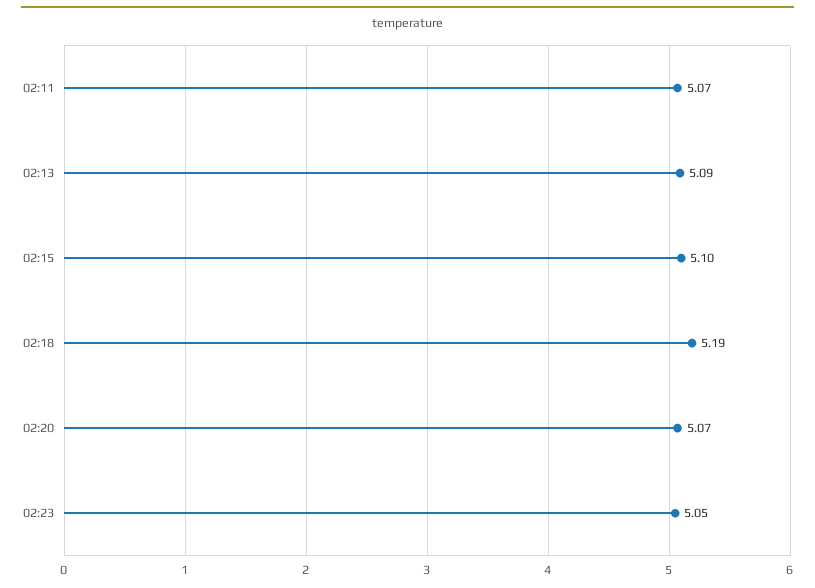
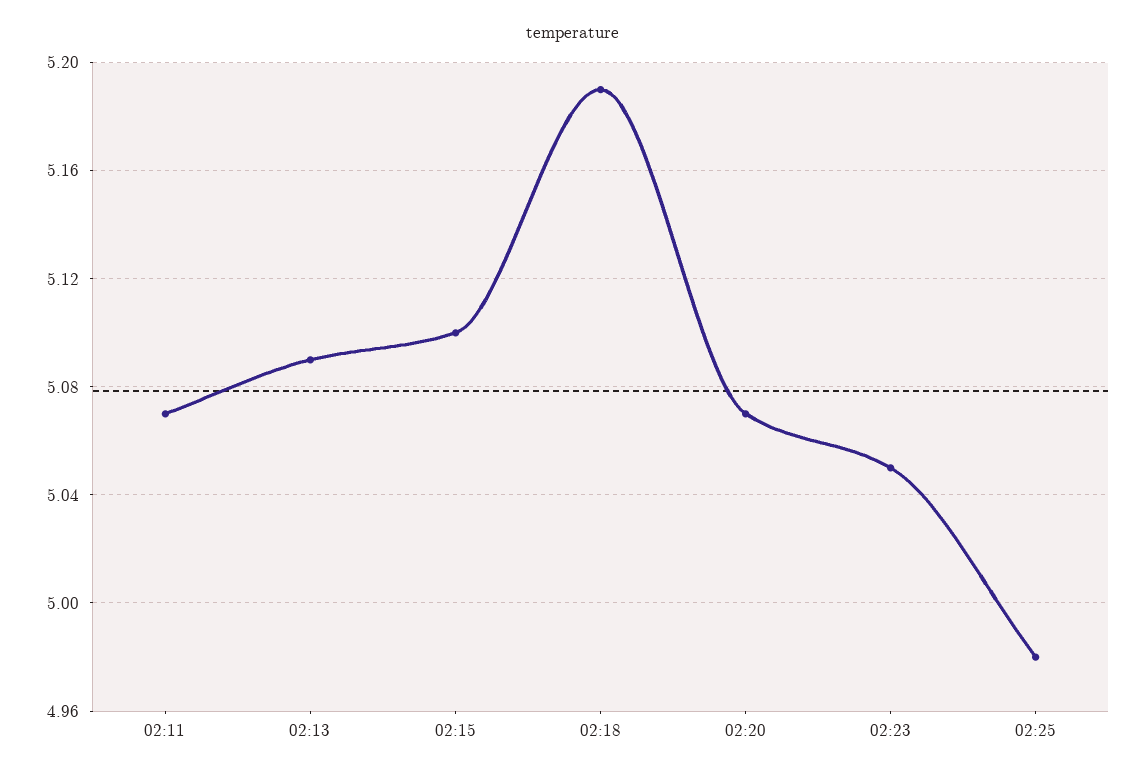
02:25: none -> 4.98

